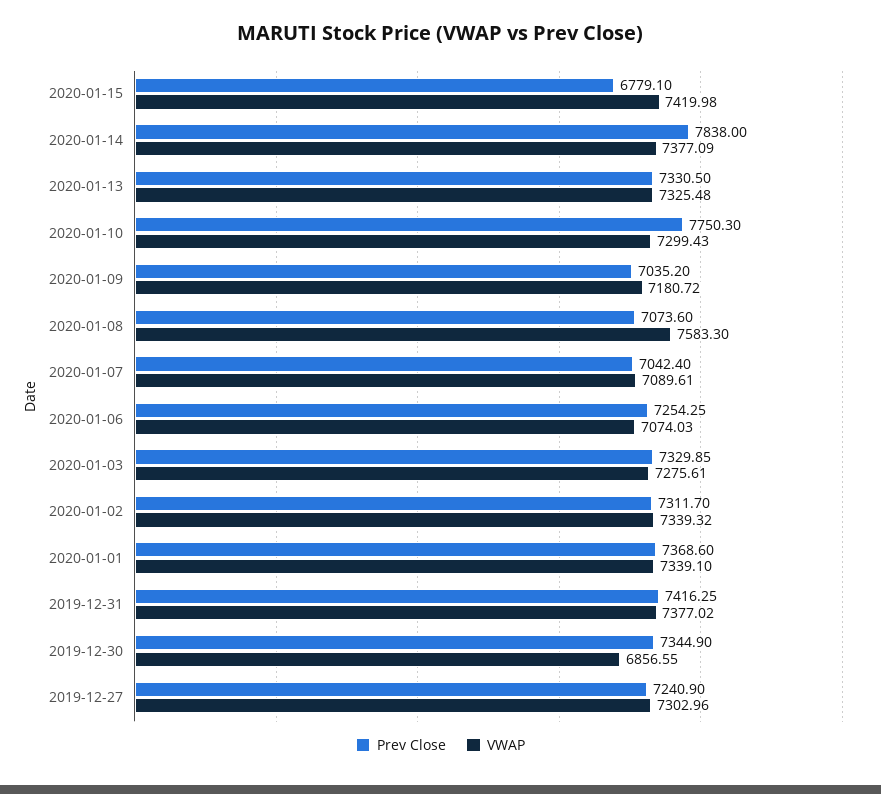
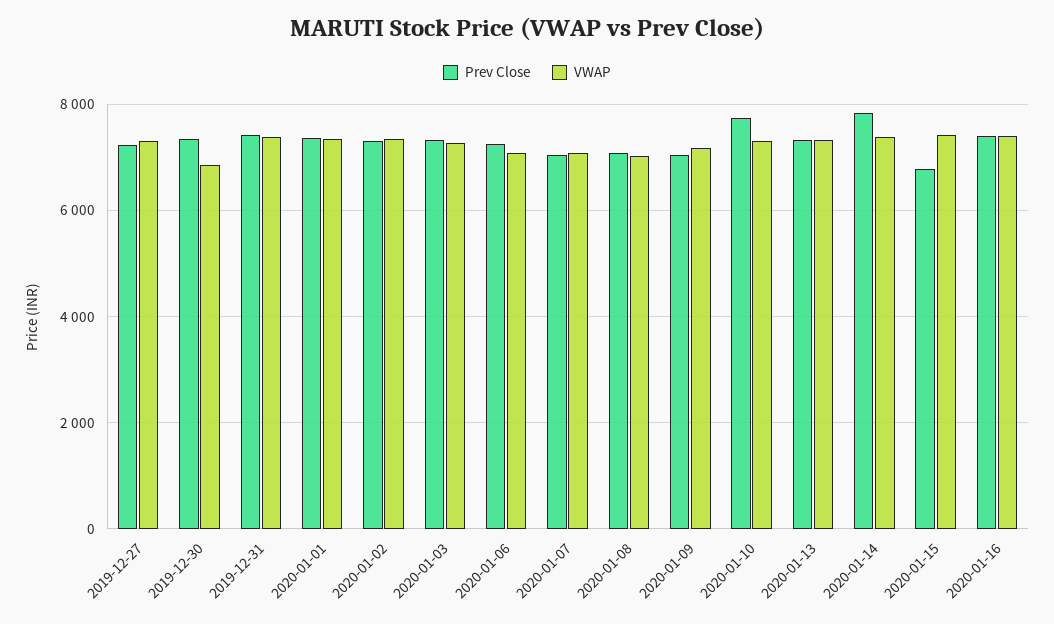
VWAP, 2020-01-08: 7583.3 -> 7000
Prev Close, 2020-01-16: none -> 7400
VWAP, 2020-01-16: none -> 7400

